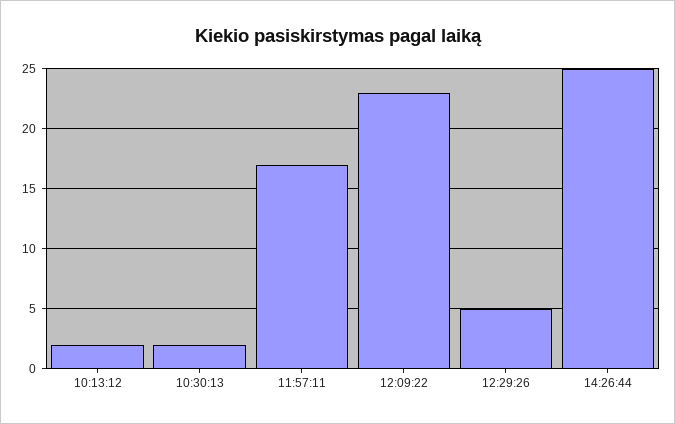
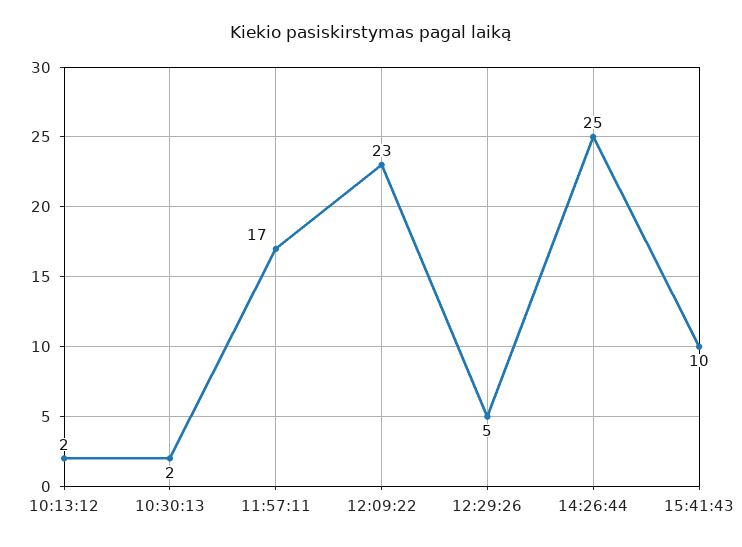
15:41:43: none -> 10

